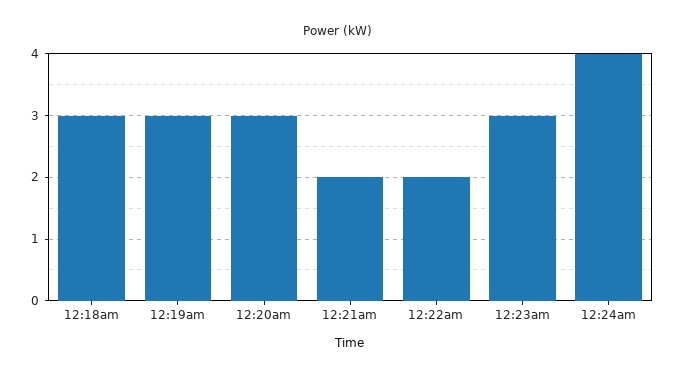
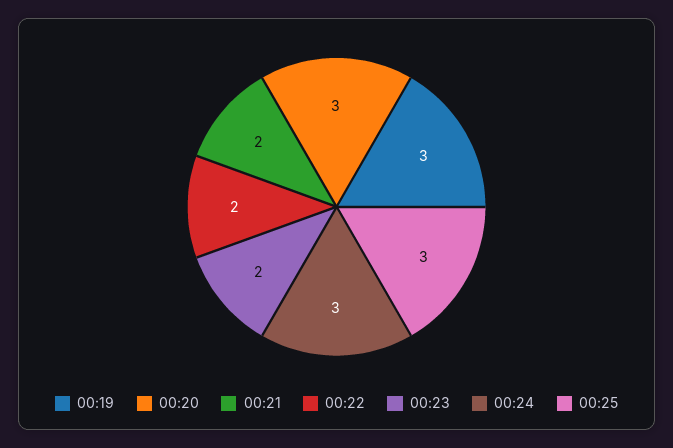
12:18am: 3 -> none
12:23am: 3 -> 2
12:24am: 4 -> 3
00:25: none -> 3

